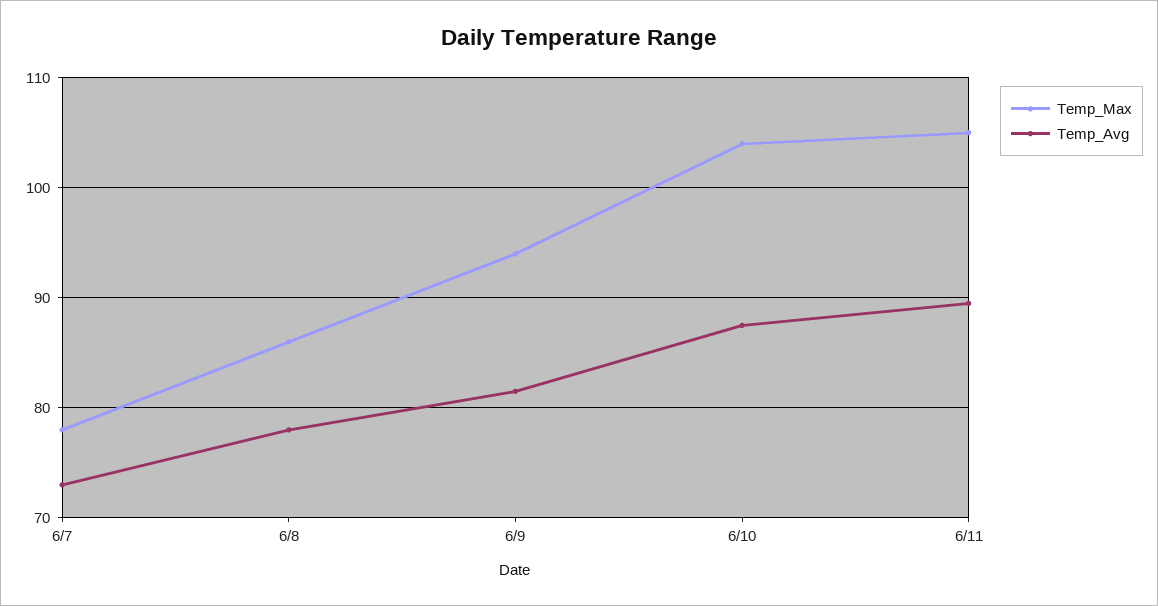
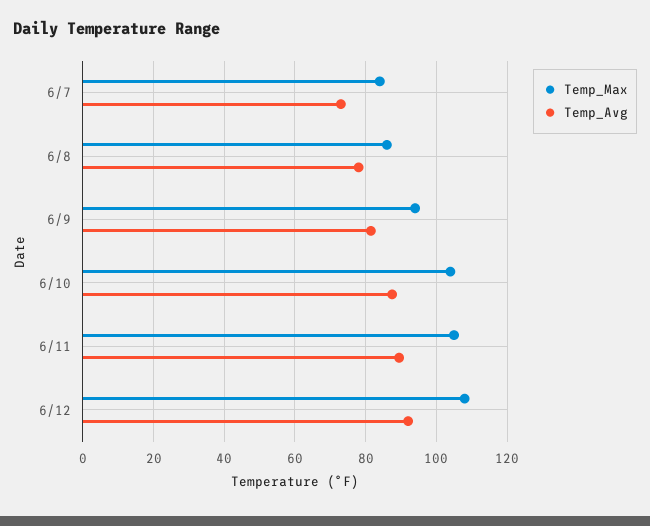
Temp_Max, 6/7: 78 -> 84
Temp_Max, 6/12: none -> 108
Temp_Avg, 6/12: none -> 92

